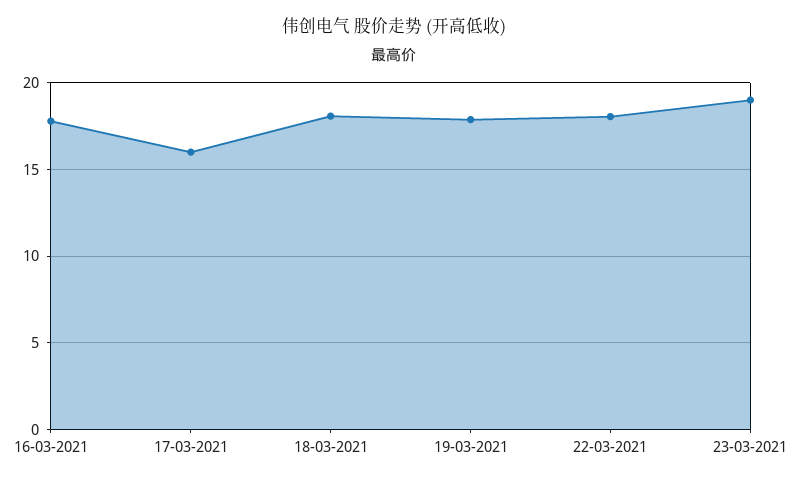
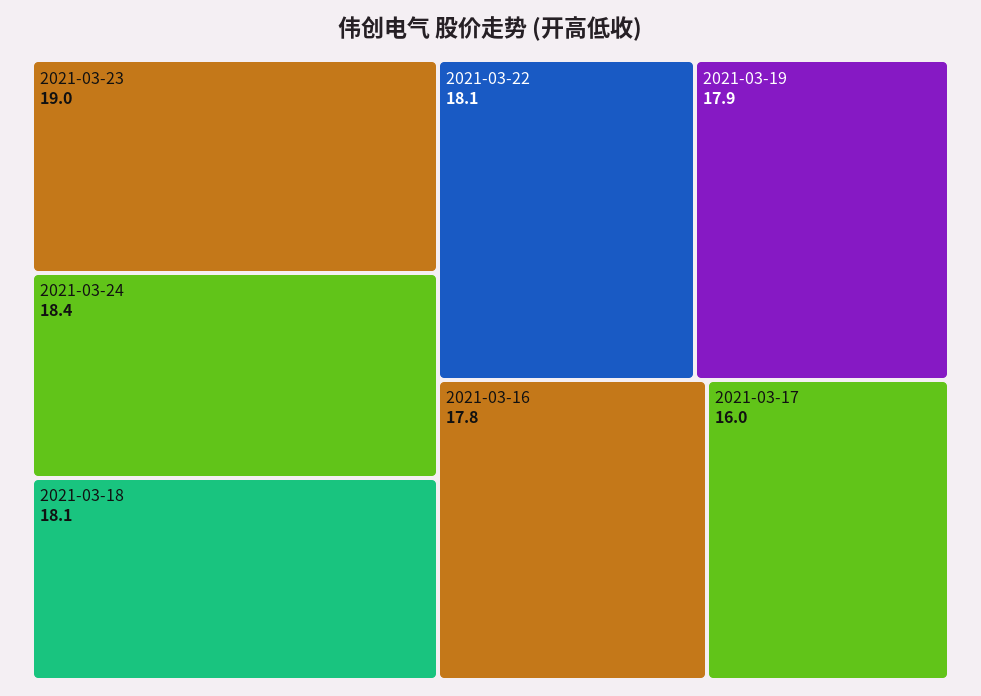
2021-03-24: none -> 18.4

